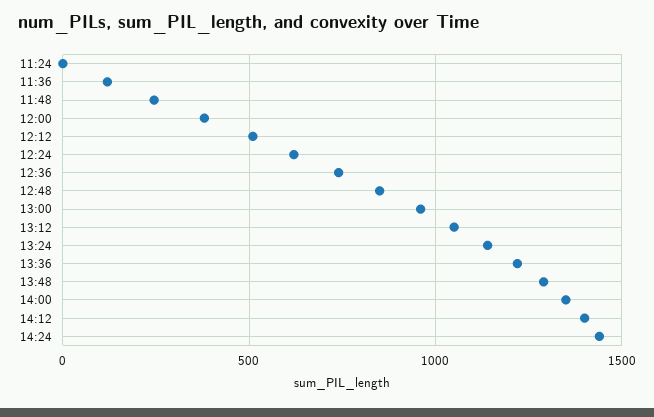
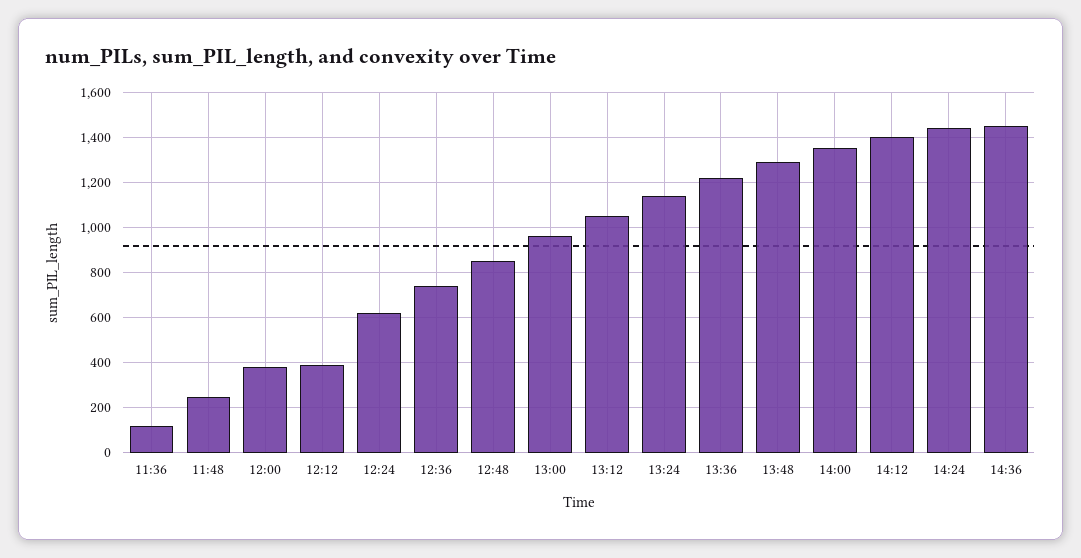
11:24: 0 -> none
12:12: 500 -> 400
14:36: none -> 1450

